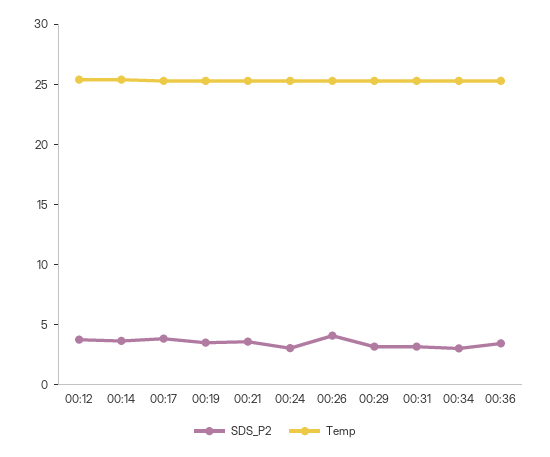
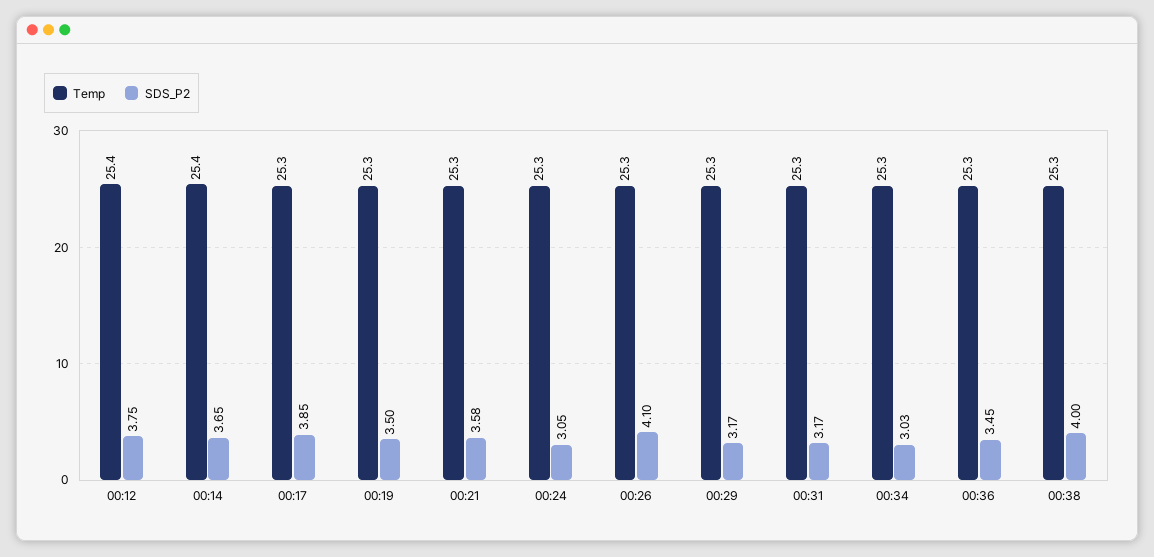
Temp, 00:38: none -> 25.3
SDS_P2, 00:38: none -> 4

